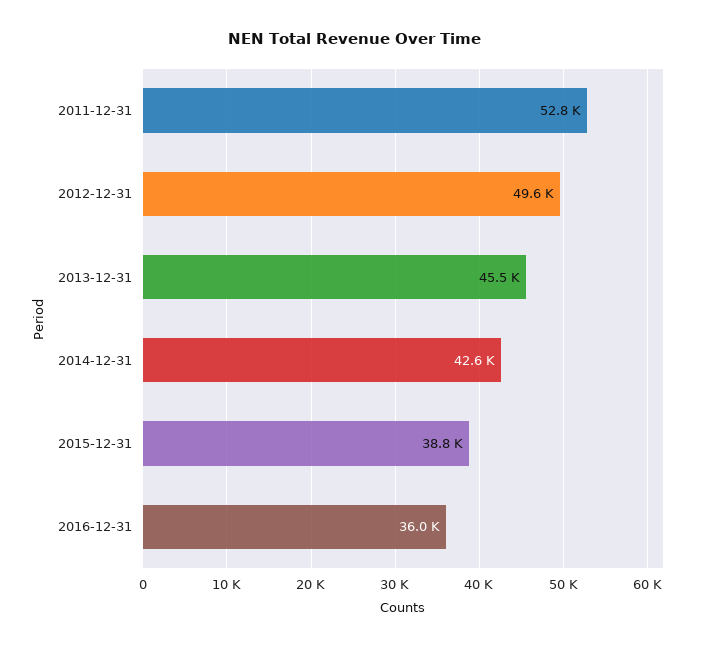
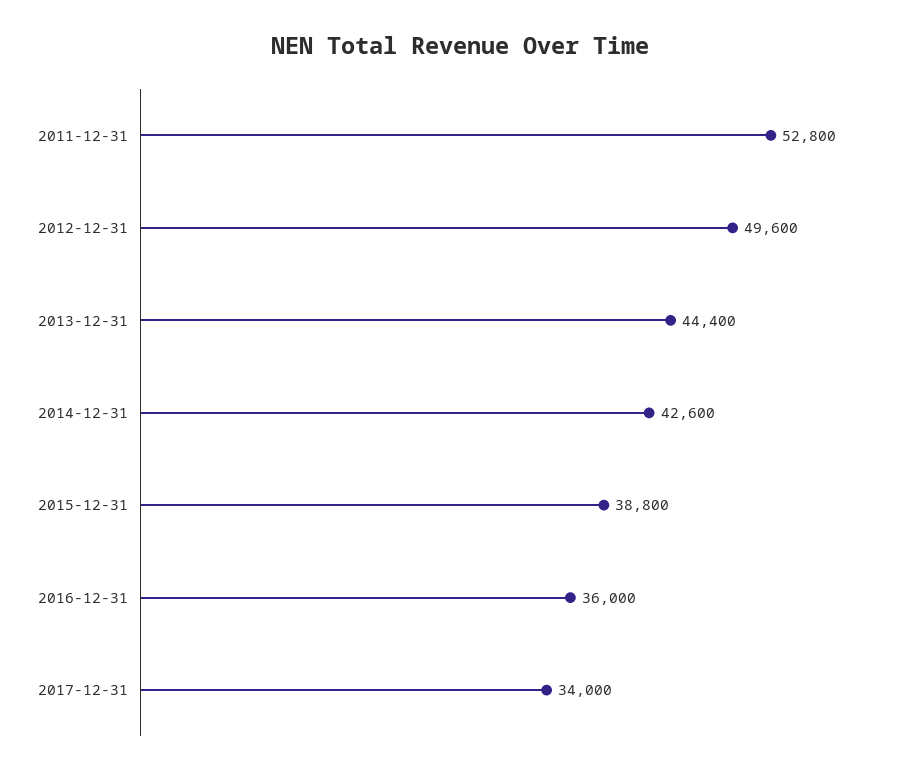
2013-12-31: 45500 -> 44400
2017-12-31: none -> 34000

